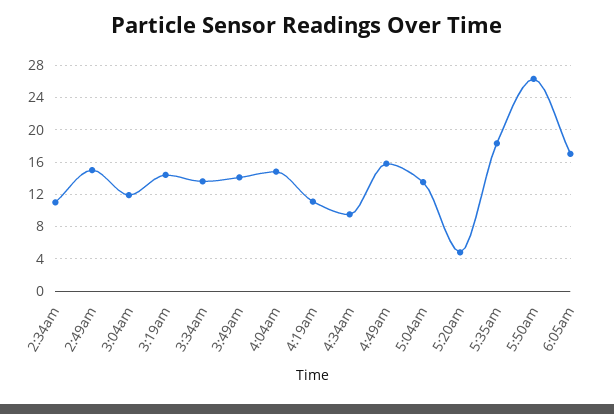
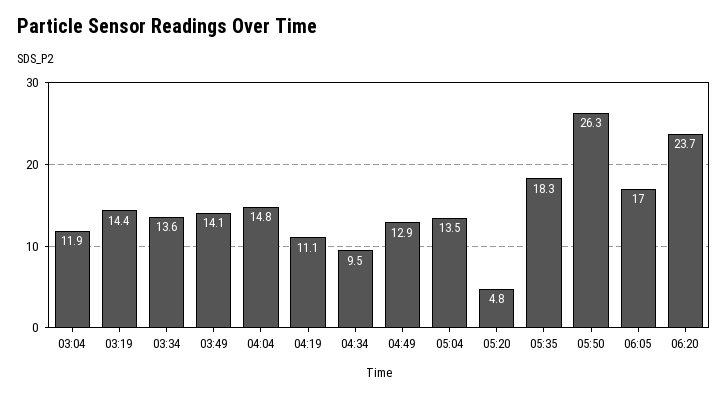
2:34am: 11 -> none
2:49am: 15 -> none
4:49am: 16 -> 12.9
06:20: none -> 23.7

